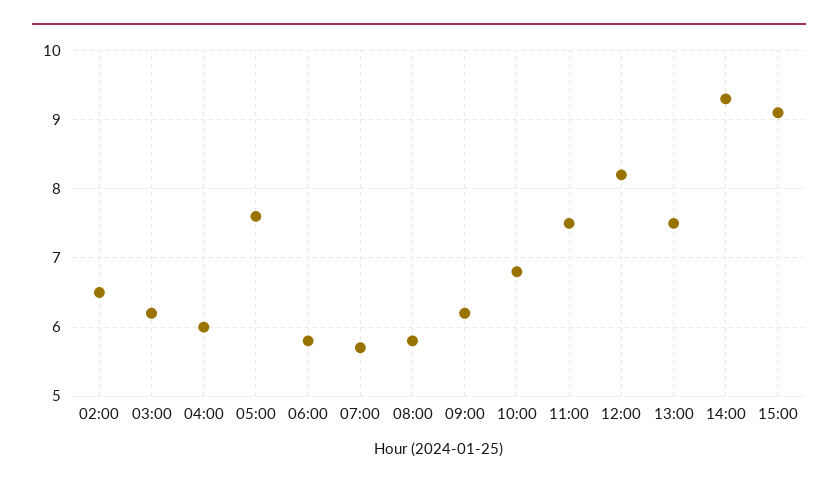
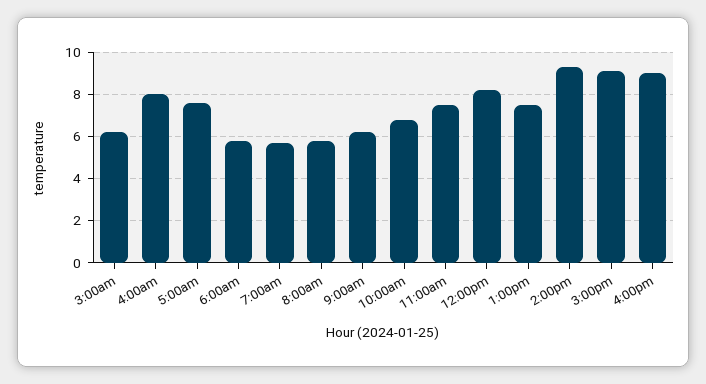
02:00: 6.5 -> none
04:00: 6 -> 8
4:00pm: none -> 9

